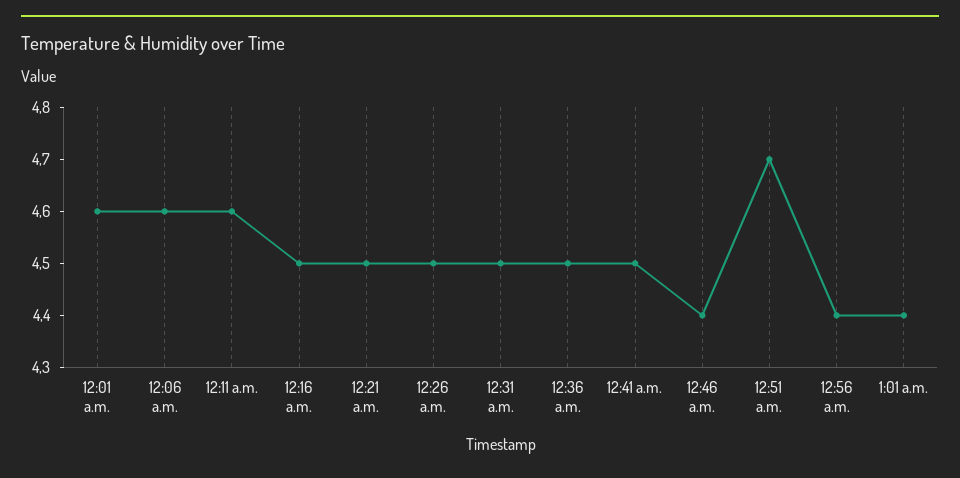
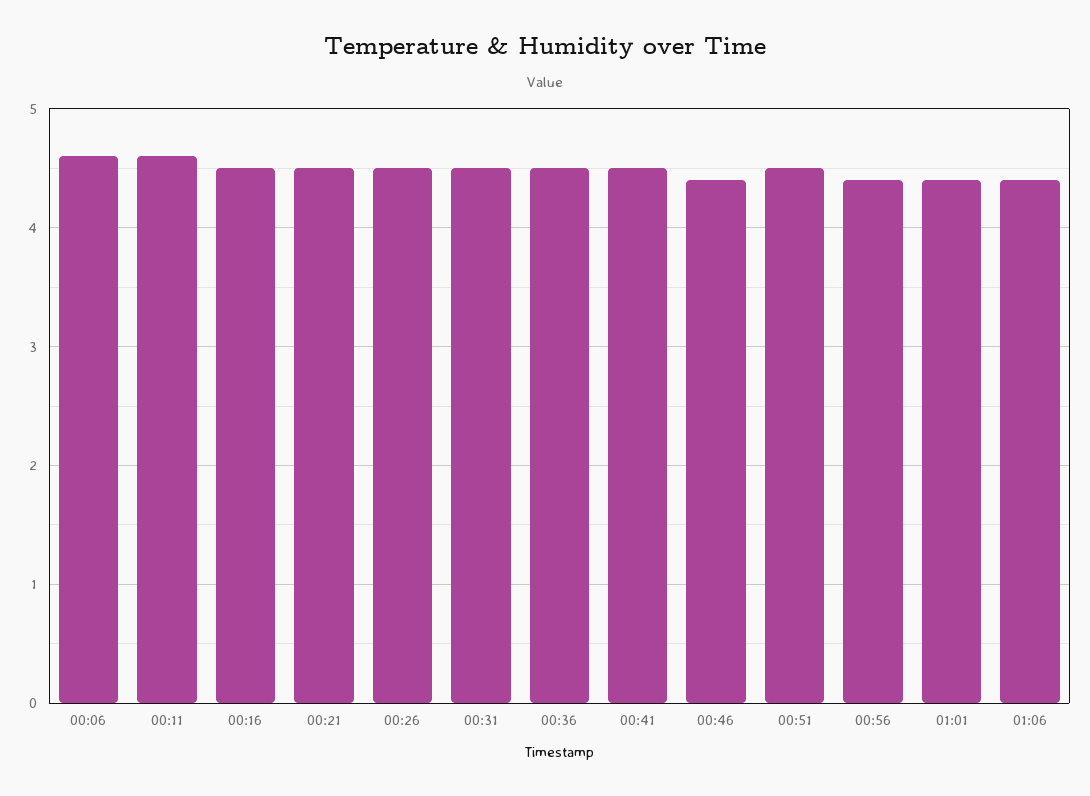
12:01 a.m.: 4.6 -> none
12:51 a.m.: 4.7 -> 4.5
01:06: none -> 4.4

